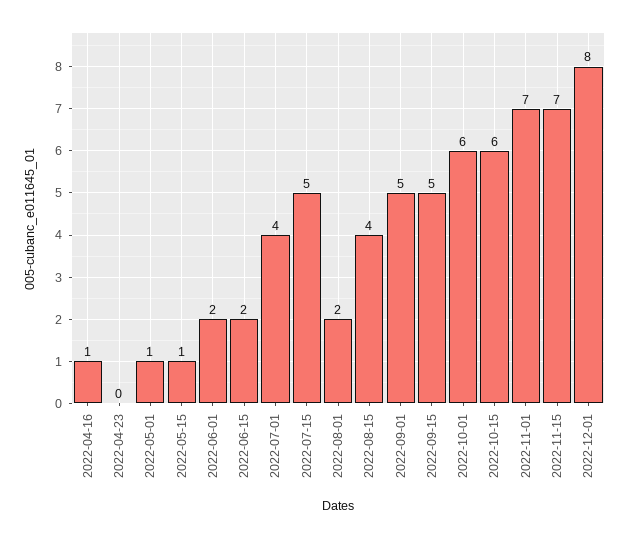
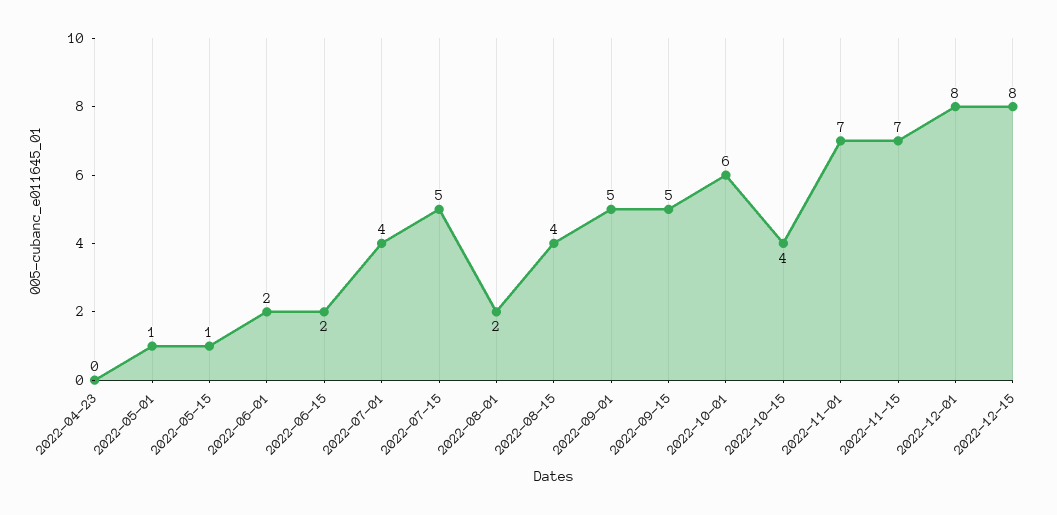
2022-04-16: 1 -> none
2022-10-15: 6 -> 4
2022-12-15: none -> 8

